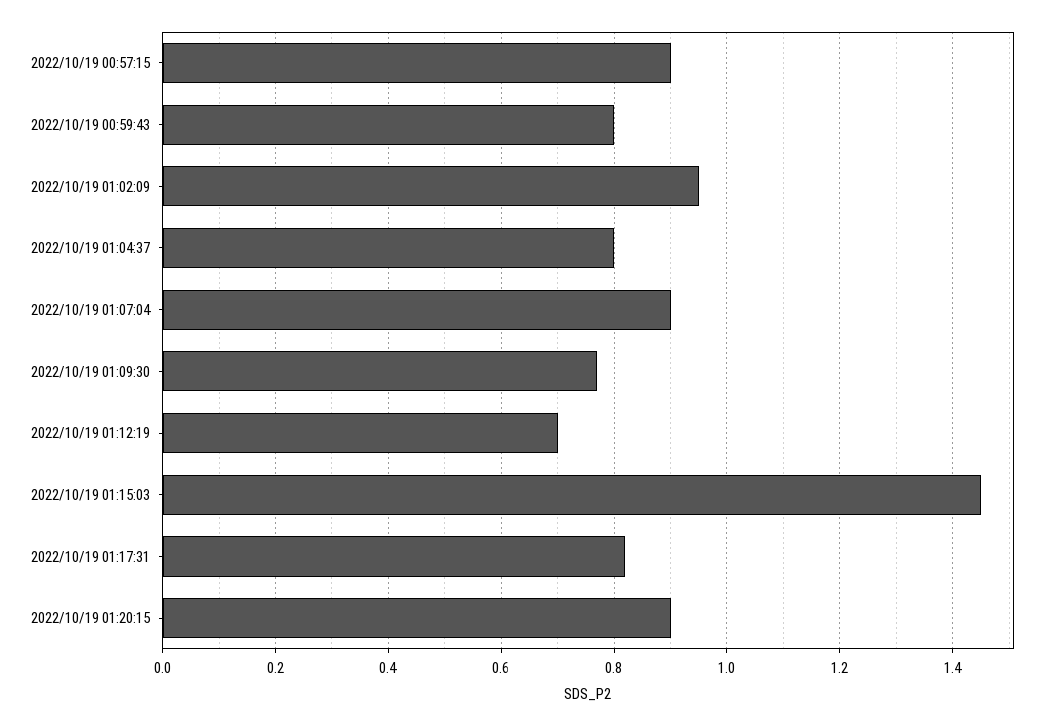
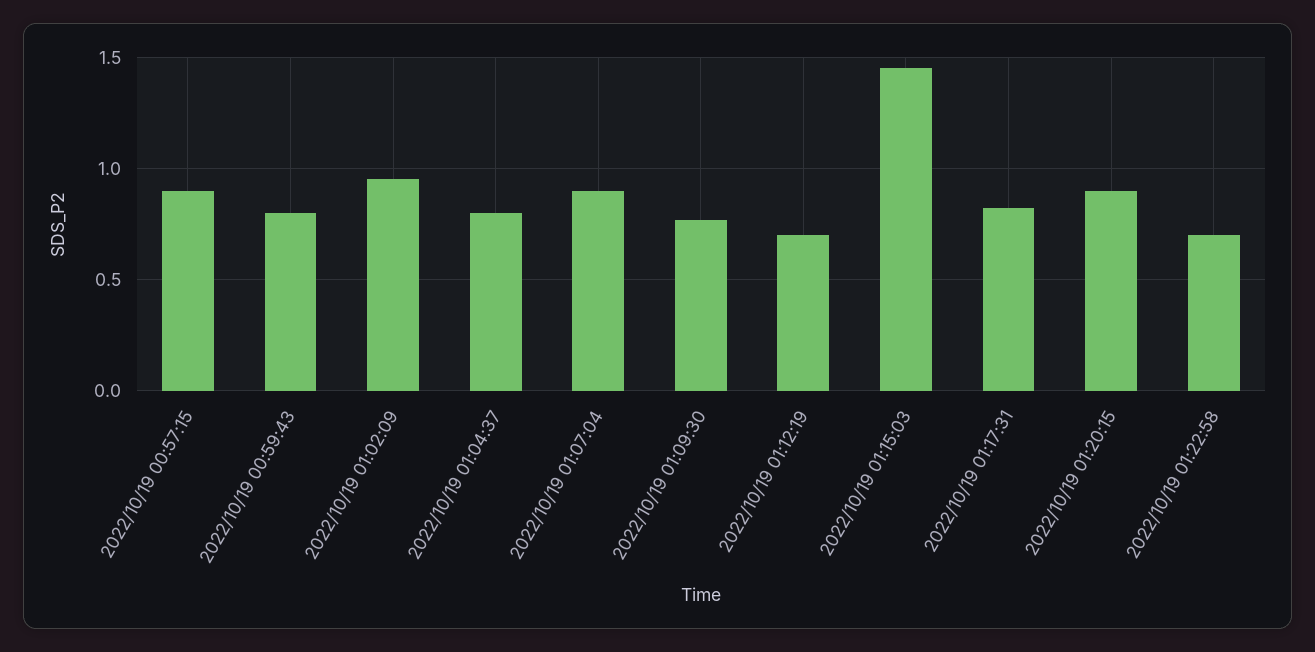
2022/10/19 01:22:58: none -> 0.7

